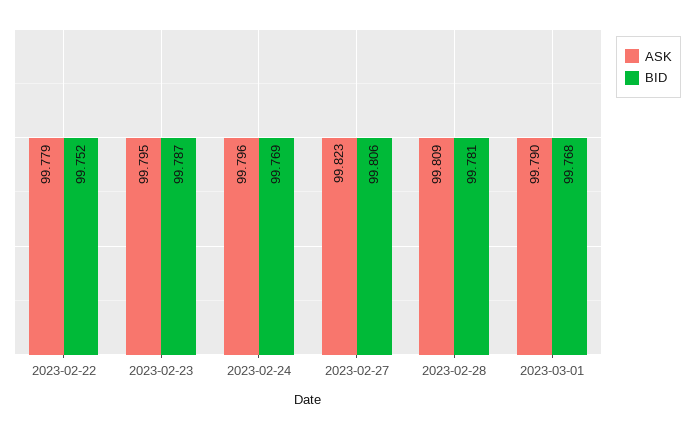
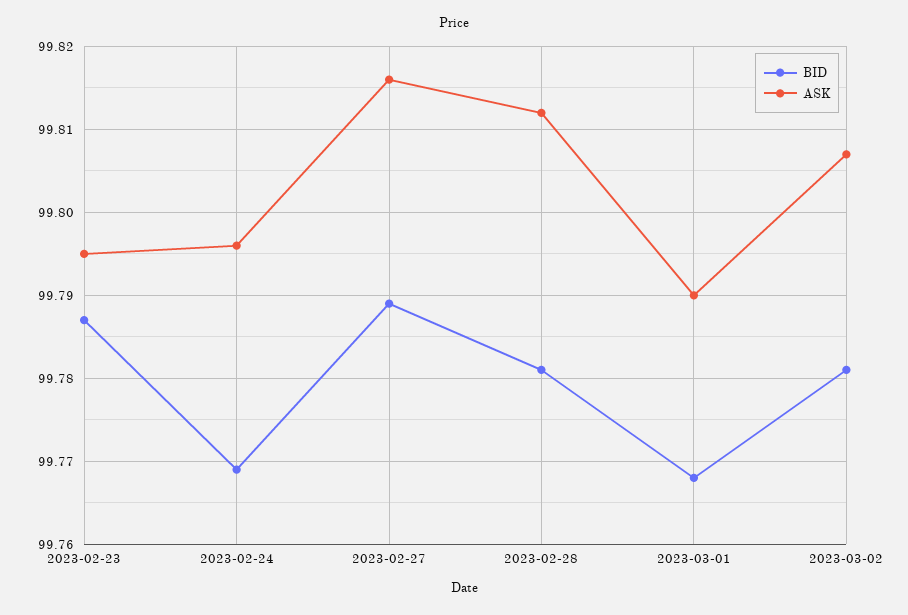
ASK, 2023-02-22: 99.779 -> none
BID, 2023-02-22: 99.752 -> none
ASK, 2023-02-27: 99.823 -> 99.816
BID, 2023-02-27: 99.806 -> 99.789
ASK, 2023-02-28: 99.809 -> 99.812
BID, 2023-03-02: none -> 99.781
ASK, 2023-03-02: none -> 99.807

